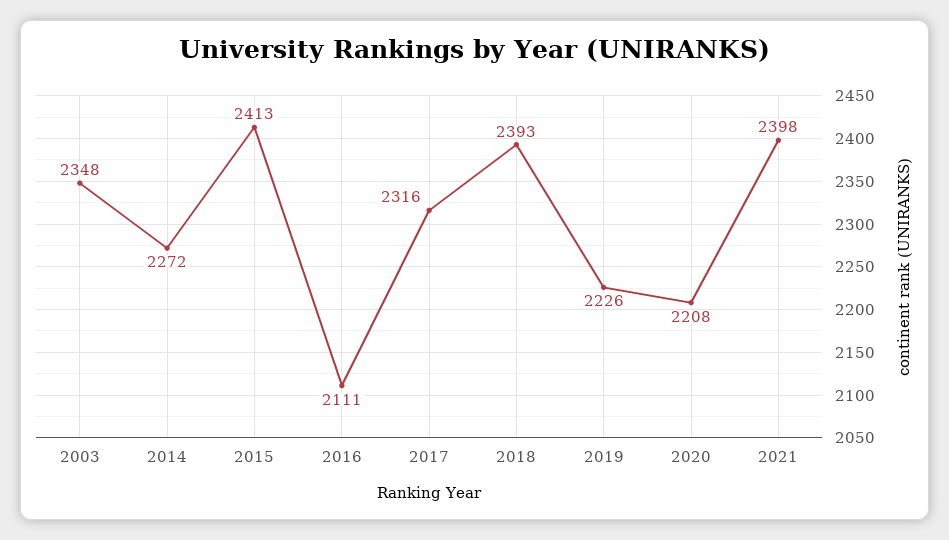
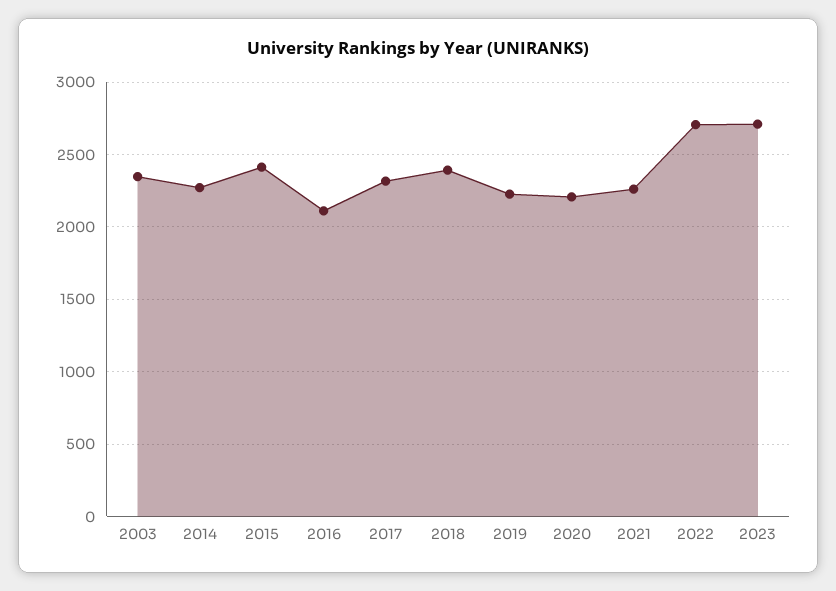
2021: 2398 -> 2250
2022: none -> 2700
2023: none -> 2700

